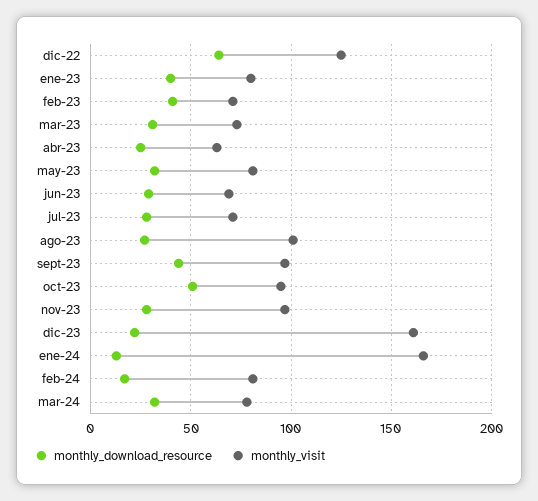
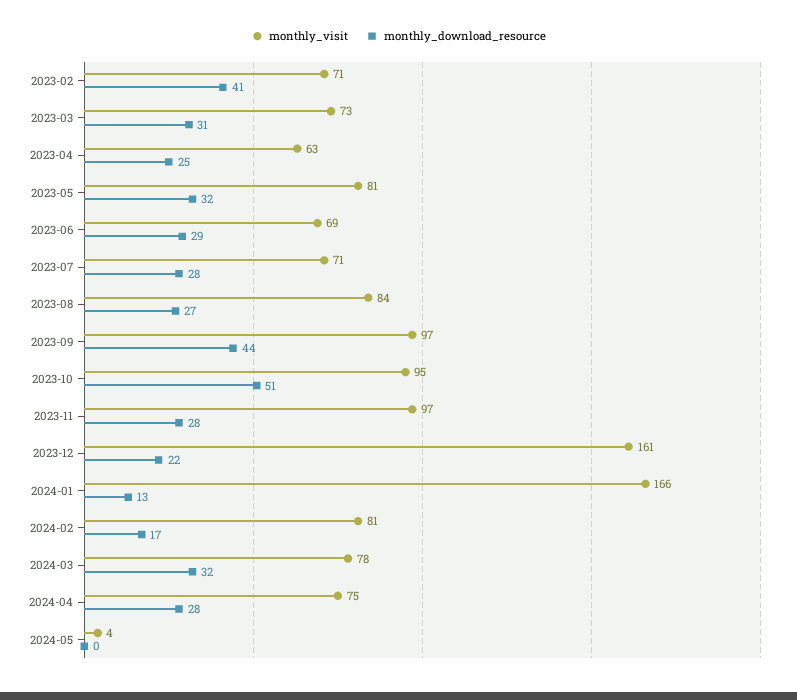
monthly_download_resource, dic-22: 65 -> none
monthly_visit, dic-22: 125 -> none
monthly_download_resource, ene-23: 40 -> none
monthly_visit, ene-23: 80 -> none
monthly_visit, ago-23: 100 -> 84
monthly_visit, 2024-04: none -> 75
monthly_download_resource, 2024-04: none -> 28
monthly_visit, 2024-05: none -> 4
monthly_download_resource, 2024-05: none -> 0

